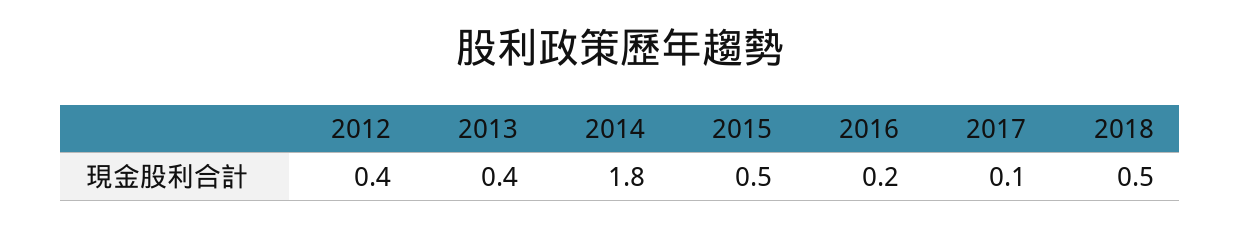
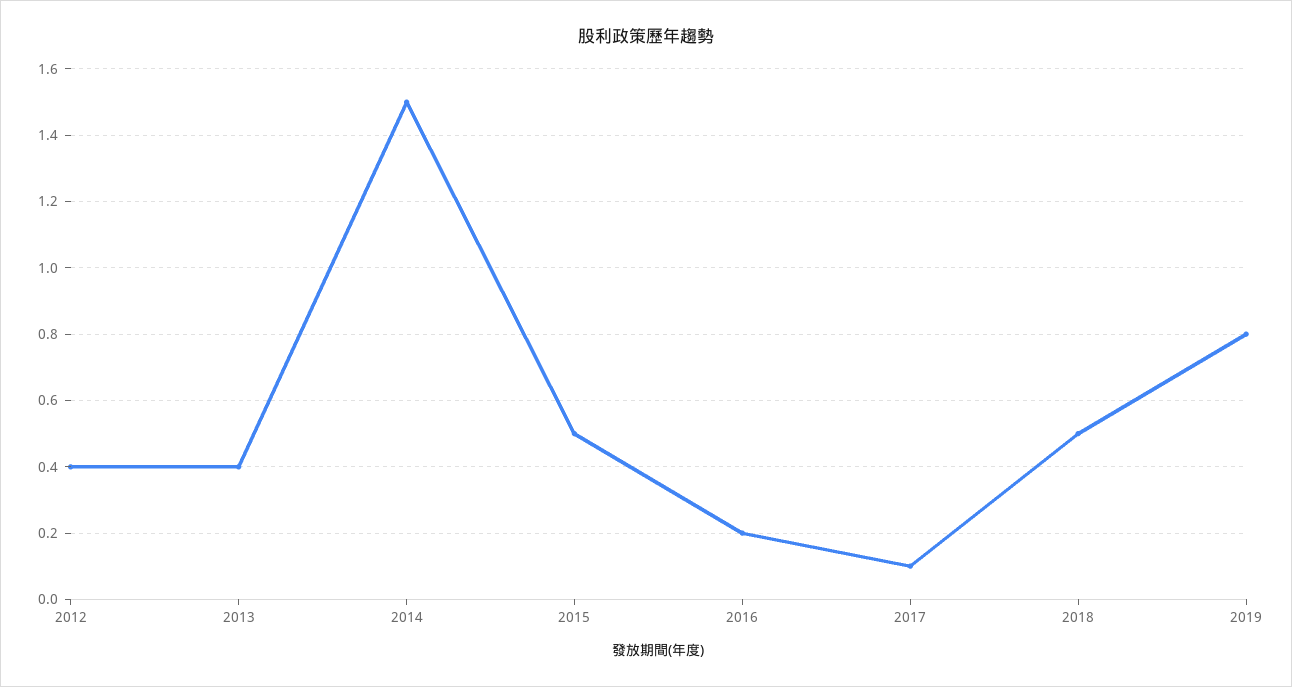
2014: 1.8 -> 1.5
2019: none -> 0.8

